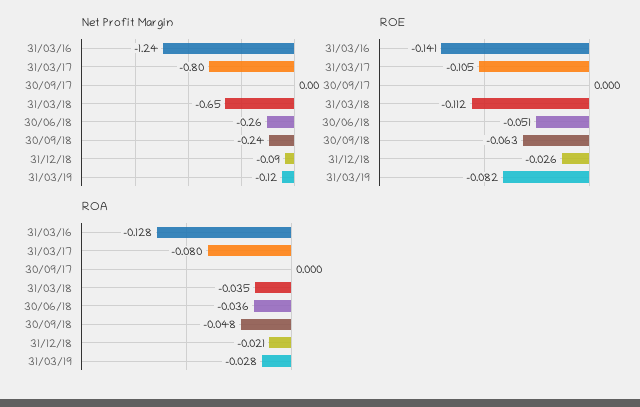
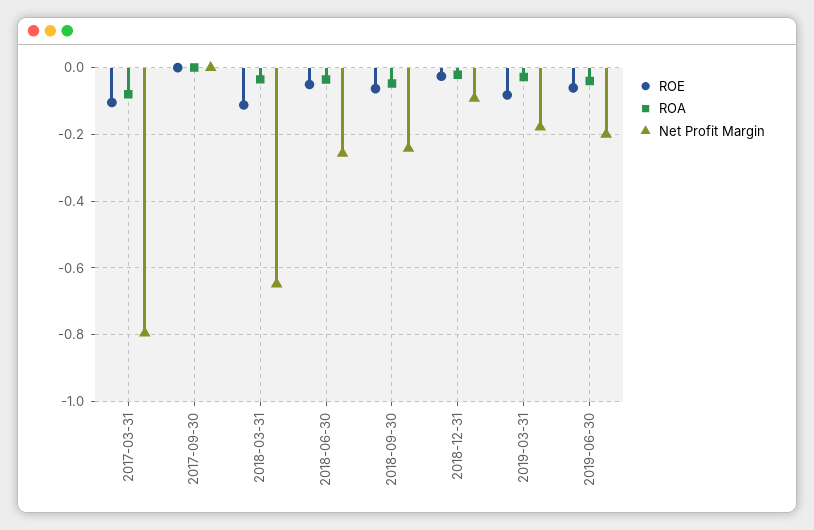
Net Profit Margin, 31/03/16: -1.24 -> none
Net Profit Margin, 31/03/19: -0.12 -> -0.18
ROE, 31/03/16: -0.141 -> none
ROA, 31/03/16: -0.128 -> none
ROE, 2019-06-30: none -> -0.06
ROA, 2019-06-30: none -> -0.04
Net Profit Margin, 2019-06-30: none -> -0.2

